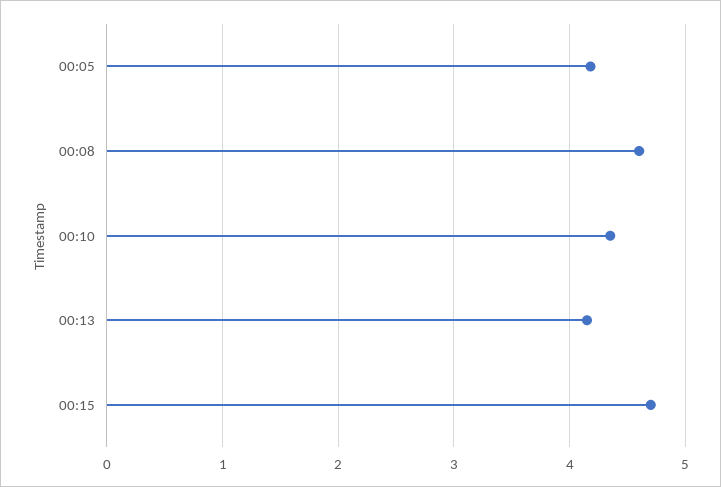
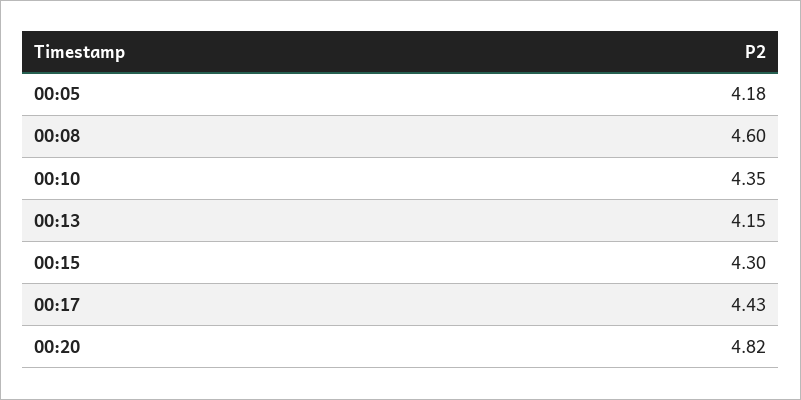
00:15: 4.7 -> 4.3
00:17: none -> 4.43
00:20: none -> 4.82

